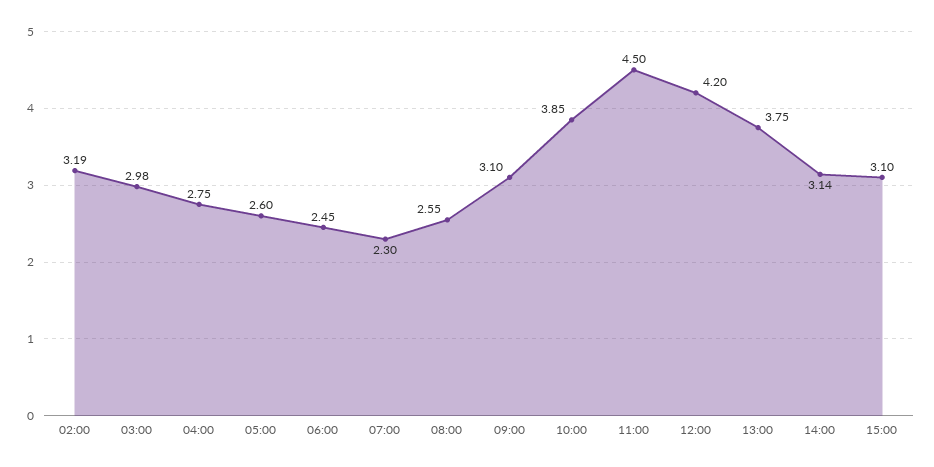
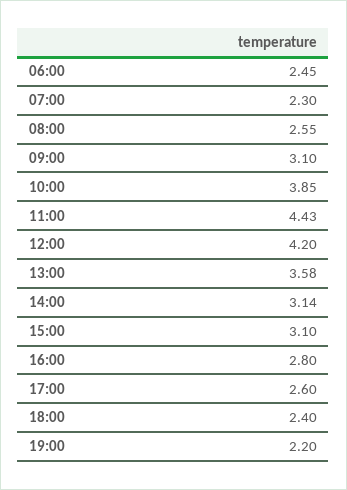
02:00: 3.19 -> none
03:00: 2.98 -> none
04:00: 2.75 -> none
05:00: 2.6 -> none
11:00: 4.5 -> 4.43
13:00: 3.75 -> 3.58
16:00: none -> 2.8
17:00: none -> 2.6
18:00: none -> 2.4
19:00: none -> 2.2

